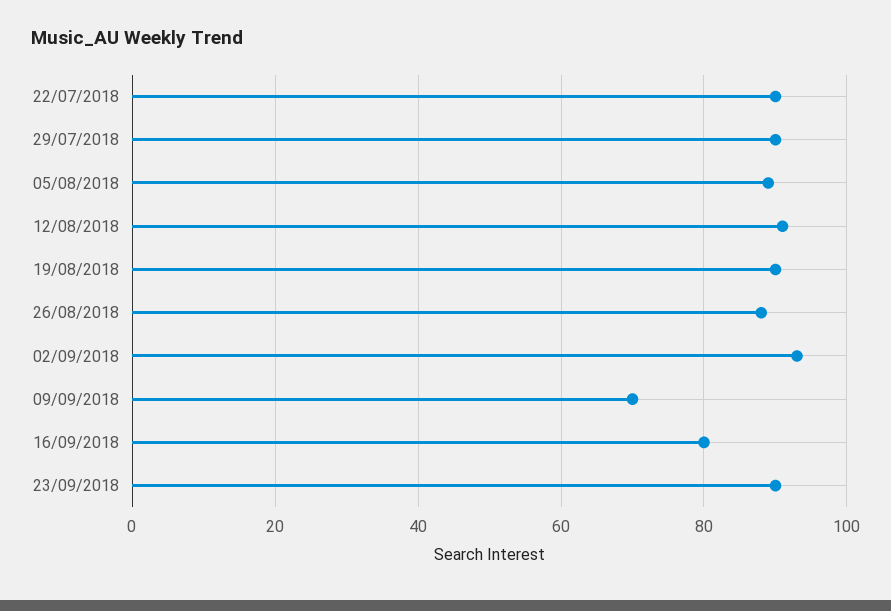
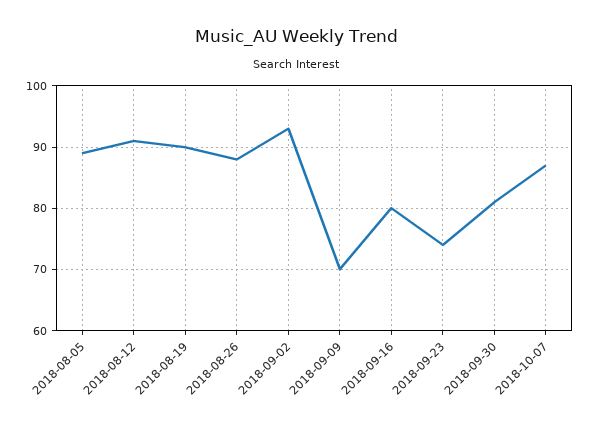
22/07/2018: 90 -> none
29/07/2018: 90 -> none
23/09/2018: 90 -> 74
2018-09-30: none -> 81
2018-10-07: none -> 87

